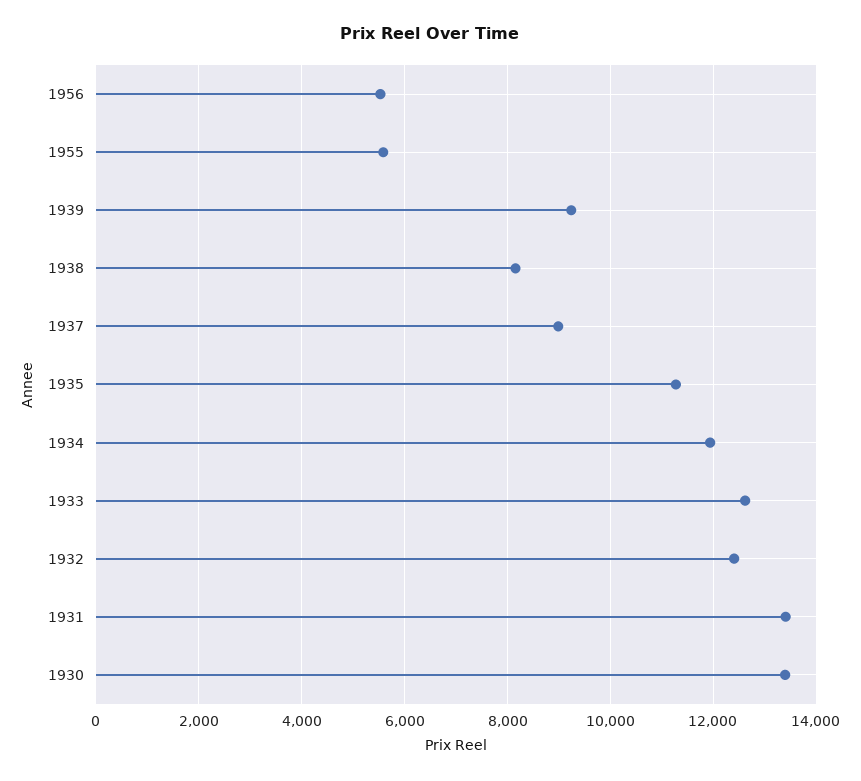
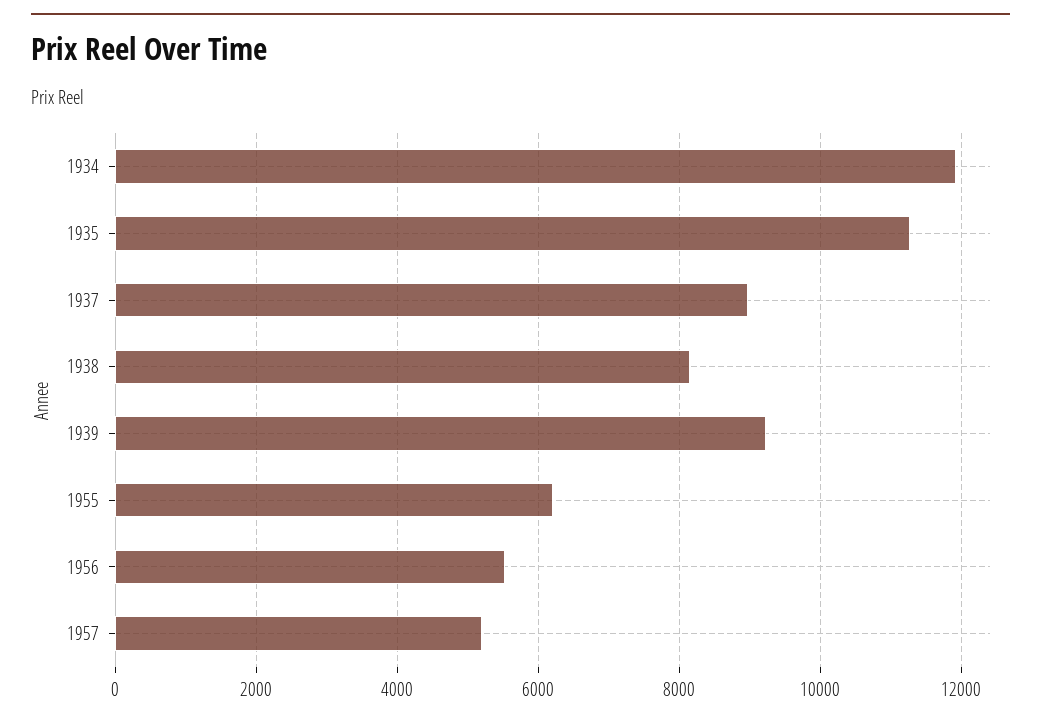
1955: 5600 -> 6200
1933: 12600 -> none
1932: 12400 -> none
1931: 13400 -> none
1930: 13400 -> none
1957: none -> 5200

